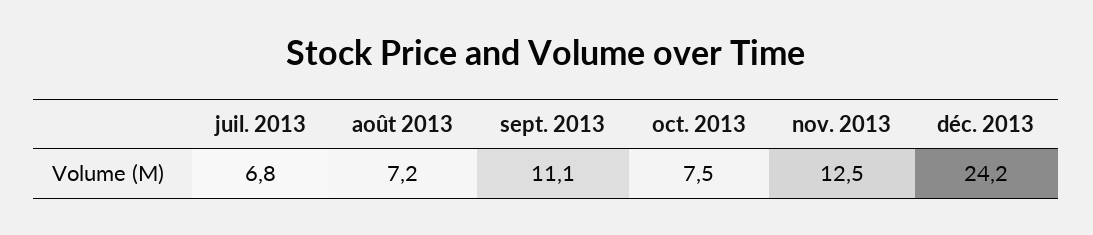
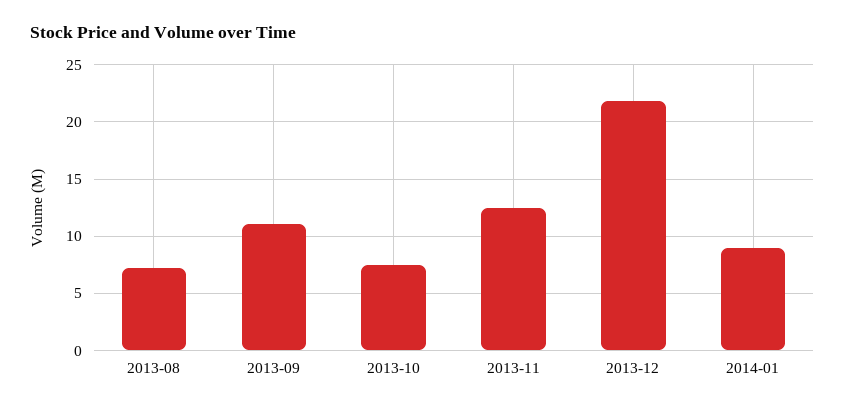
juil. 2013: 6.8 -> none
déc. 2013: 24.2 -> 22
2014-01: none -> 9

